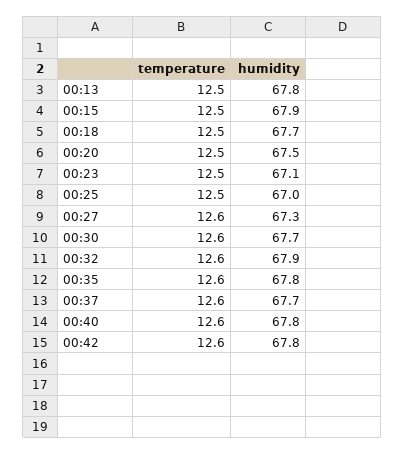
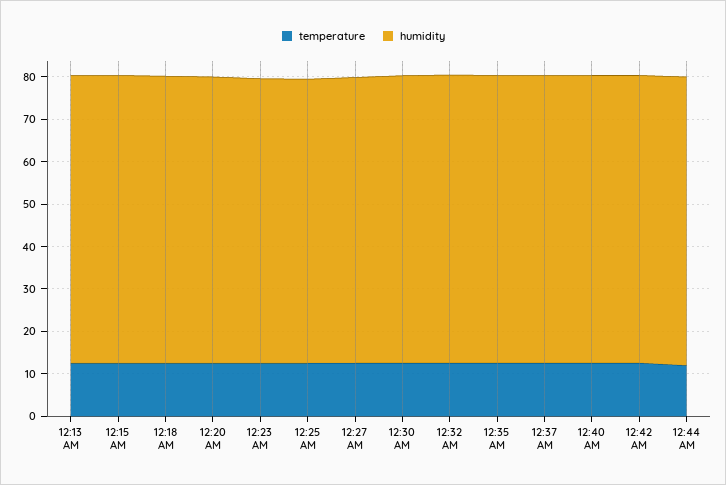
temperature, 12:44 AM: none -> 12
humidity, 12:44 AM: none -> 68

